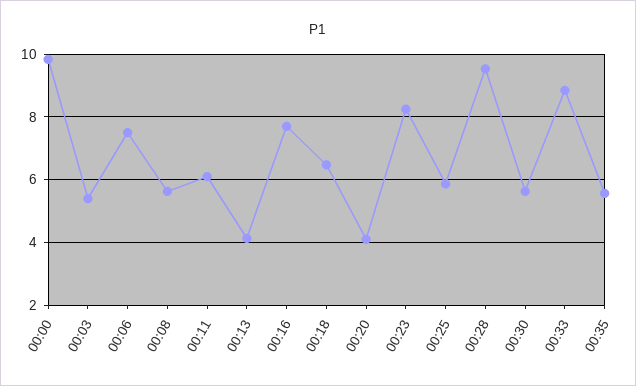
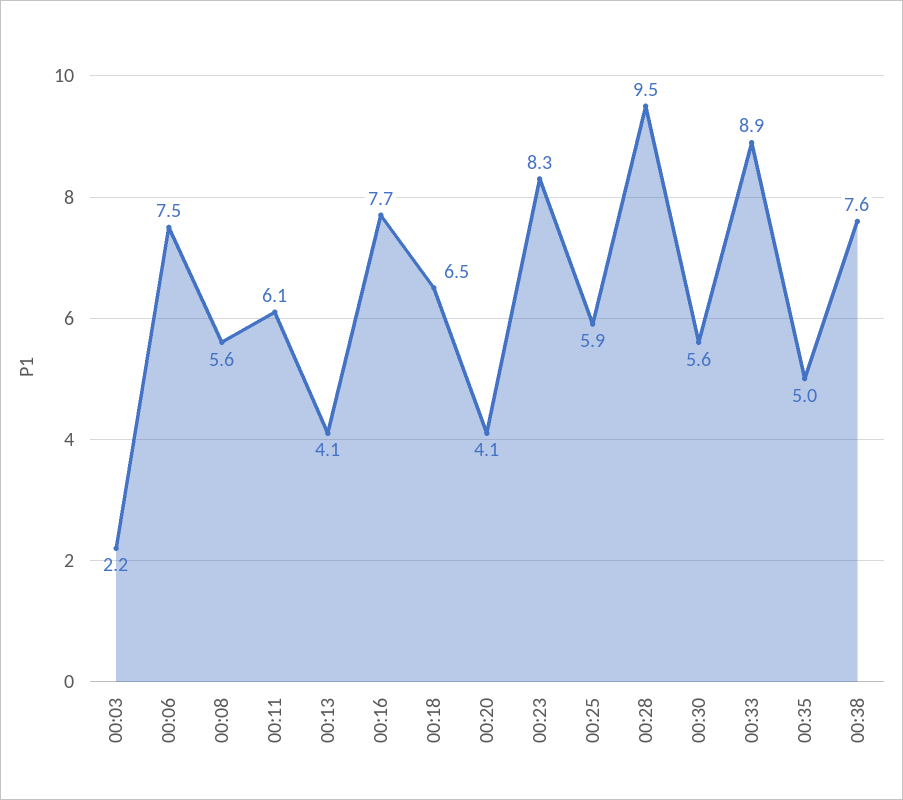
00:00: 9.8 -> none
00:03: 5.4 -> 2.2
00:35: 5.6 -> 5
00:38: none -> 7.6

